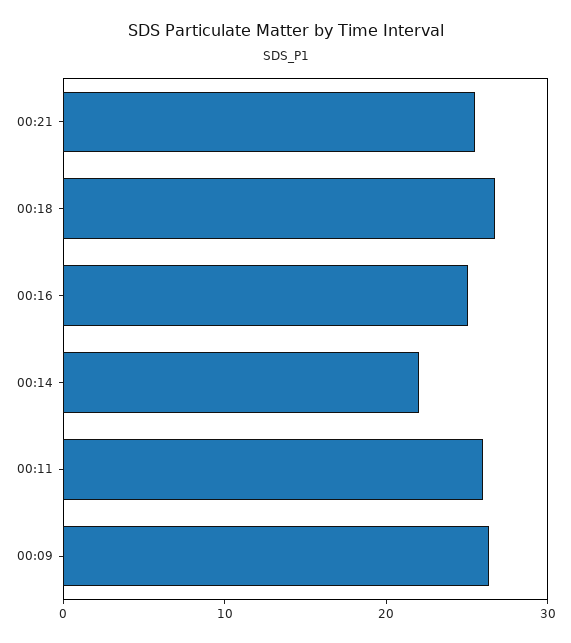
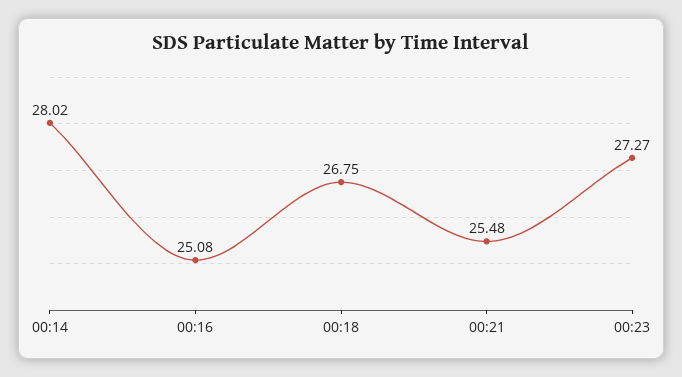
00:14: 22 -> 28.02
00:11: 26 -> none
00:09: 26 -> none
00:23: none -> 27.27

